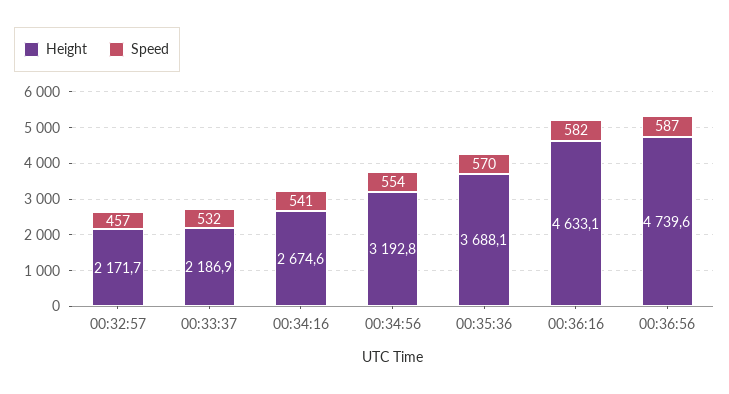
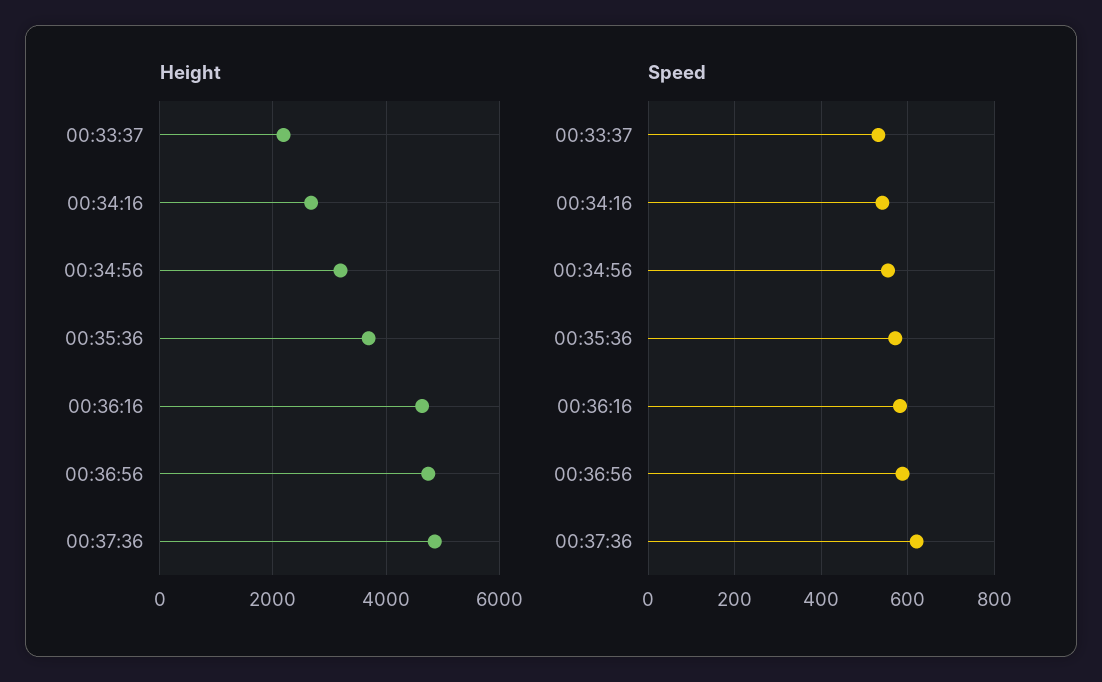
Height, 00:32:57: 2171.7 -> none
Speed, 00:32:57: 457 -> none
Height, 00:37:36: none -> 4800
Speed, 00:37:36: none -> 620

